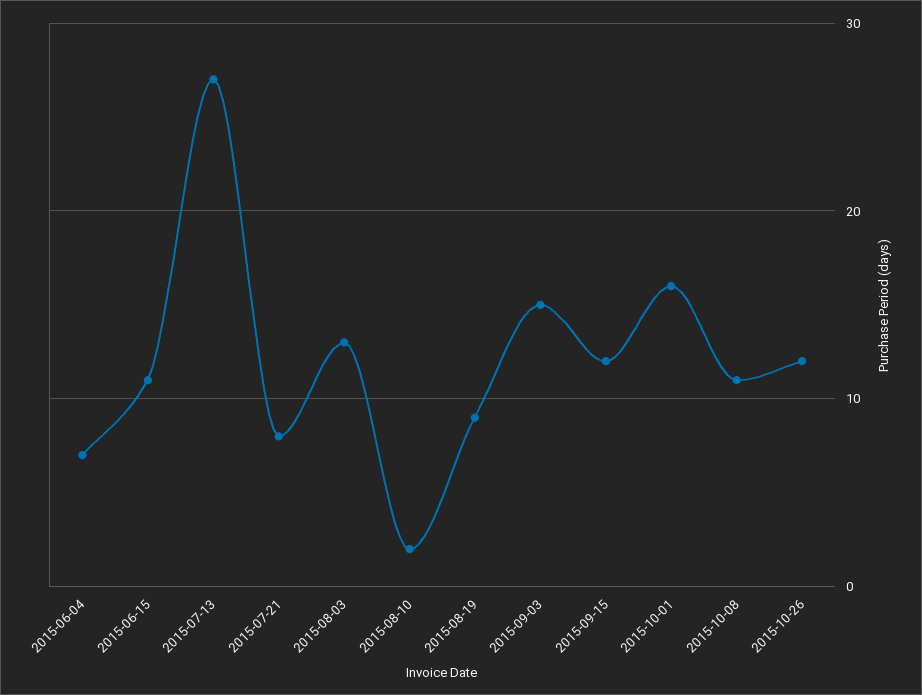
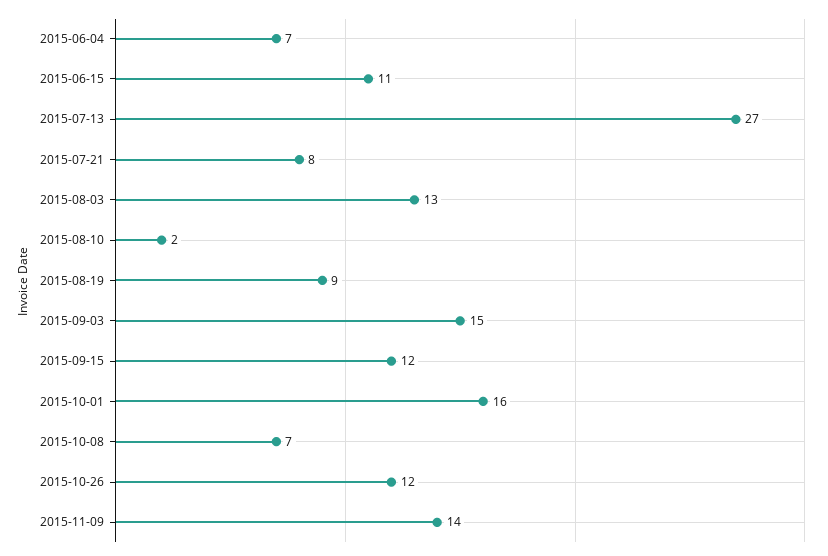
2015-10-08: 11 -> 7
2015-11-09: none -> 14

